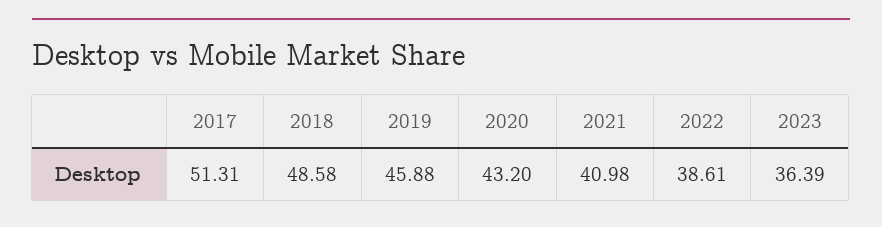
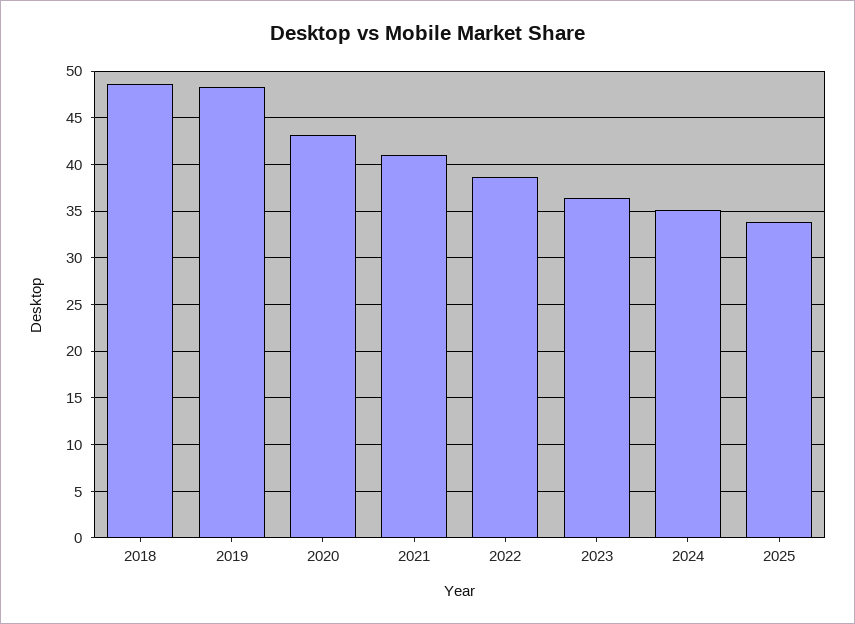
2017: 51.31 -> none
2019: 45.88 -> 48
2024: none -> 35
2025: none -> 34

